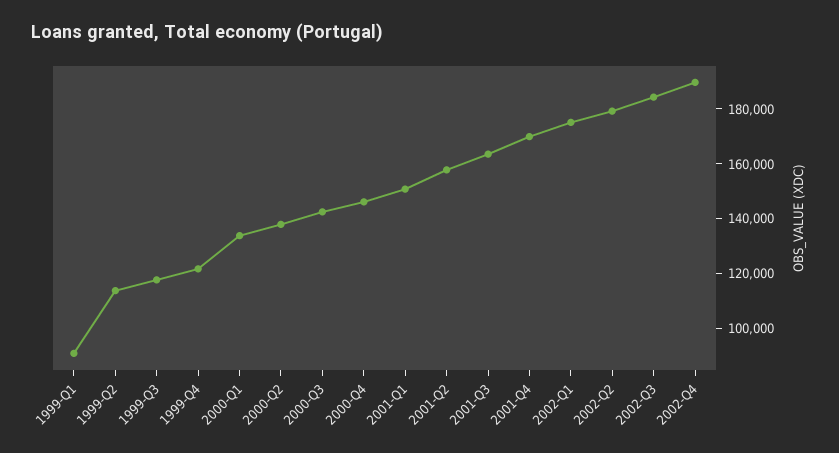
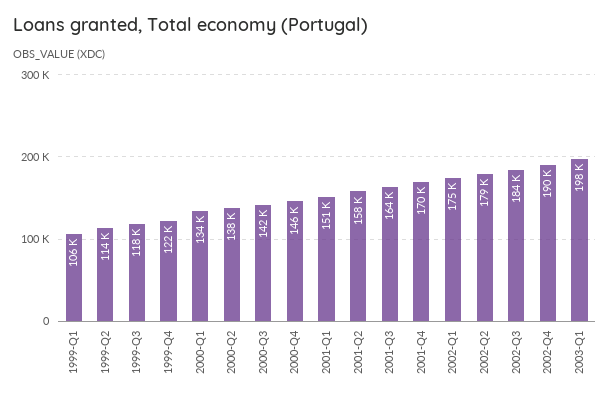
1999-Q1: 90000 -> 106000
2003-Q1: none -> 198000

